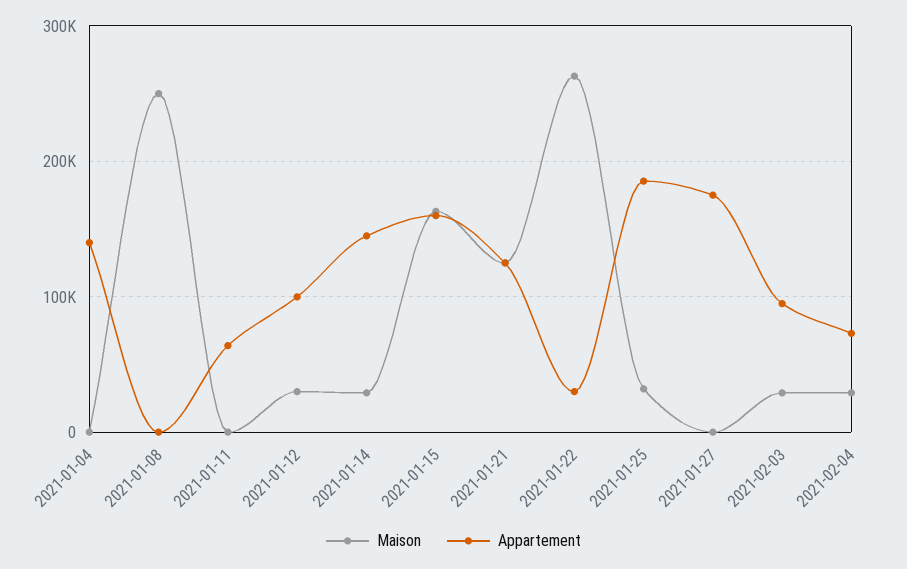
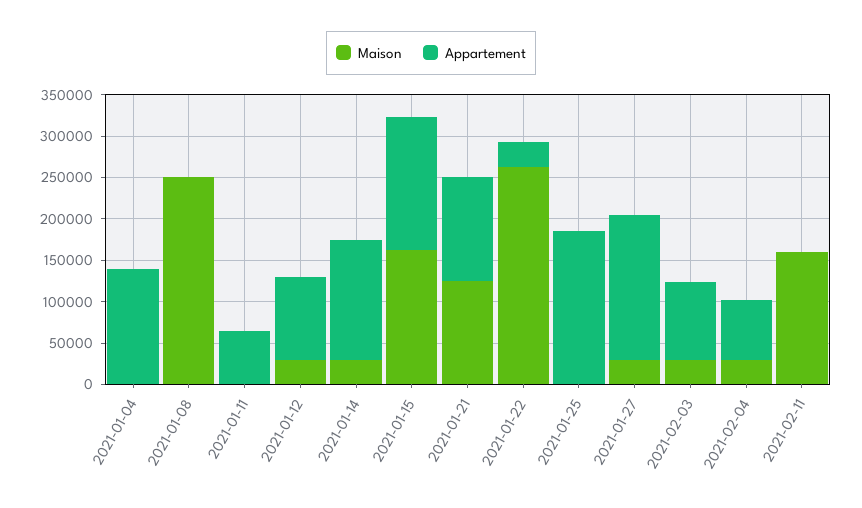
Maison, 2021-01-25: 30000 -> 0
Maison, 2021-01-27: 0 -> 30000
Maison, 2021-02-11: none -> 160000
Appartement, 2021-02-11: none -> 0

